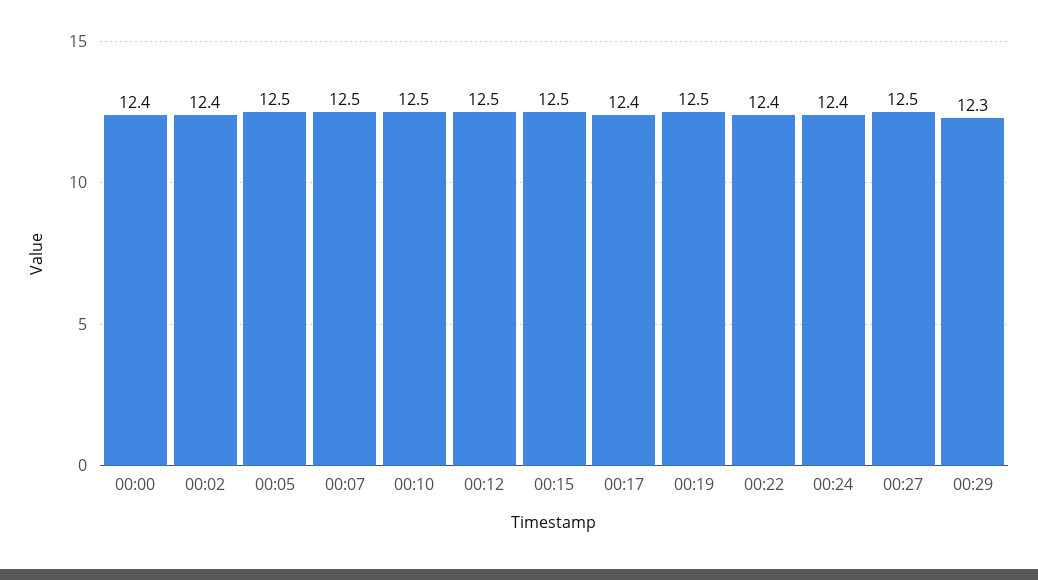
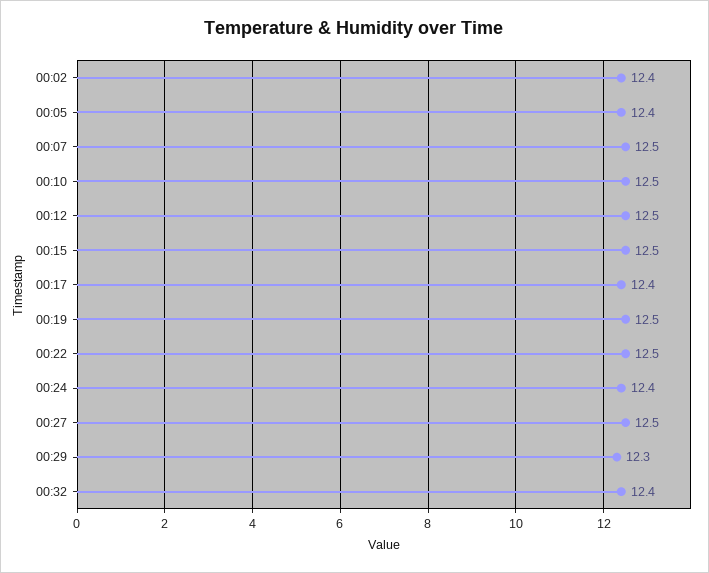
00:00: 12.4 -> none
00:05: 12.5 -> 12.4
00:22: 12.4 -> 12.5
00:32: none -> 12.4

